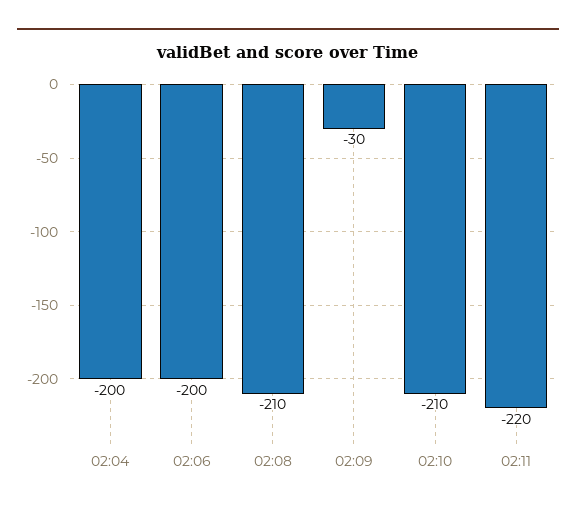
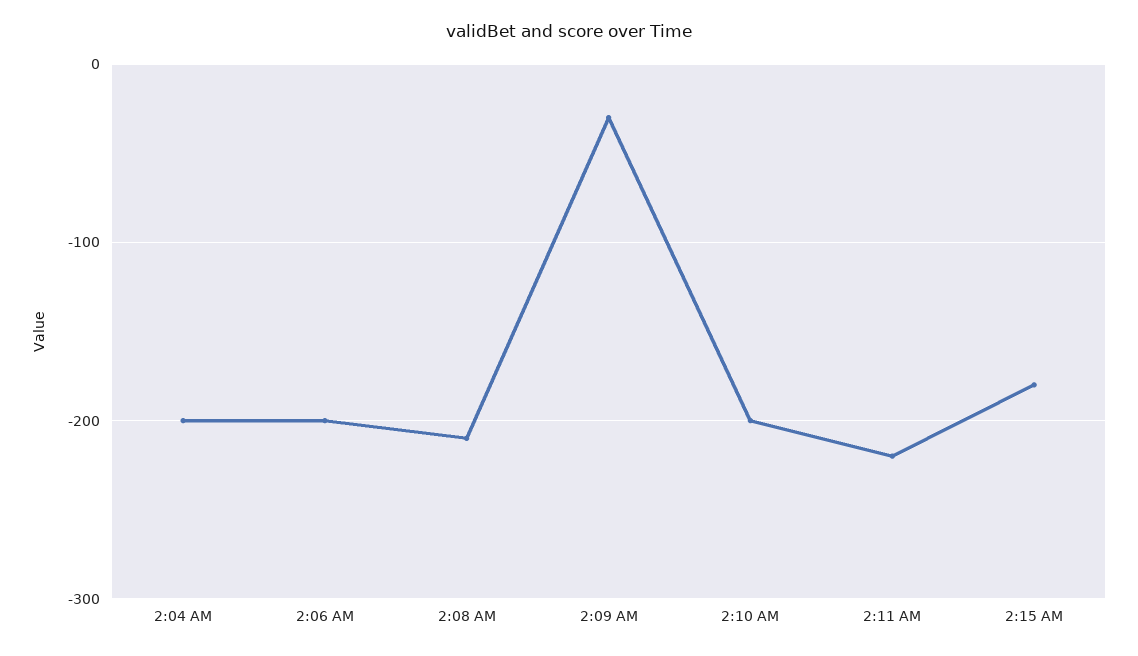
02:10: -210 -> -200
2:15 AM: none -> -180

